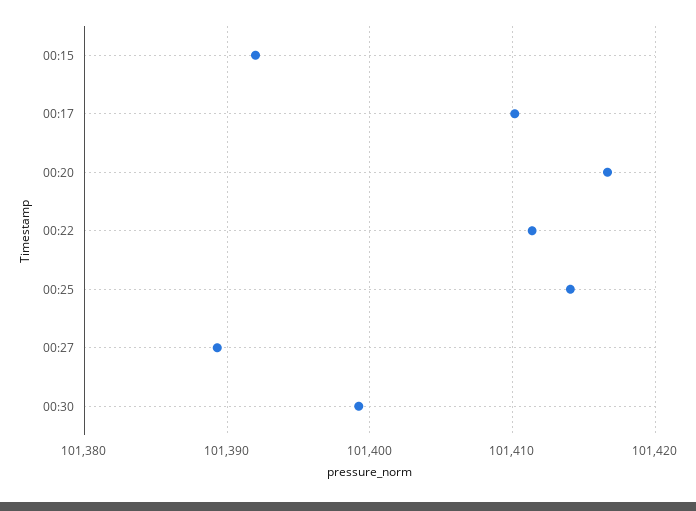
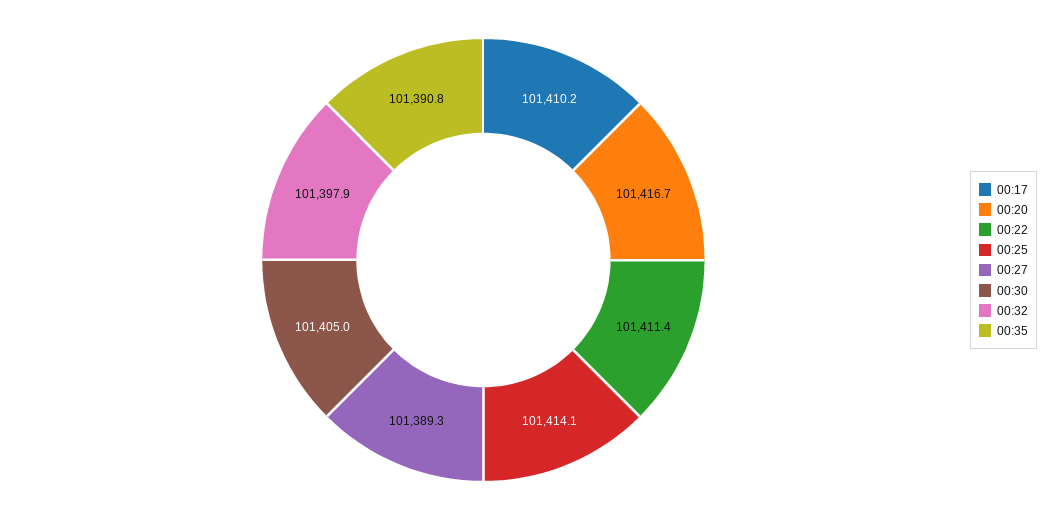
00:15: 101392 -> none
00:30: 101399 -> 101405
00:32: none -> 101397.9
00:35: none -> 101390.8

